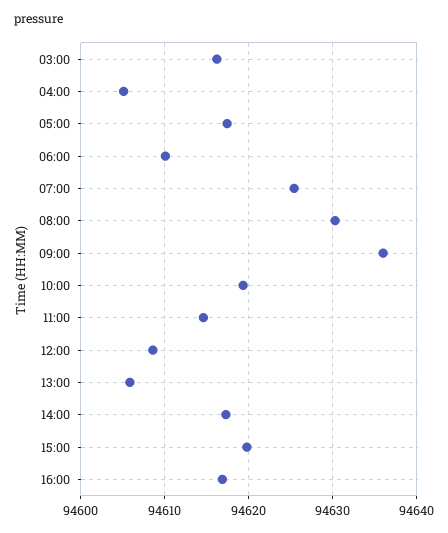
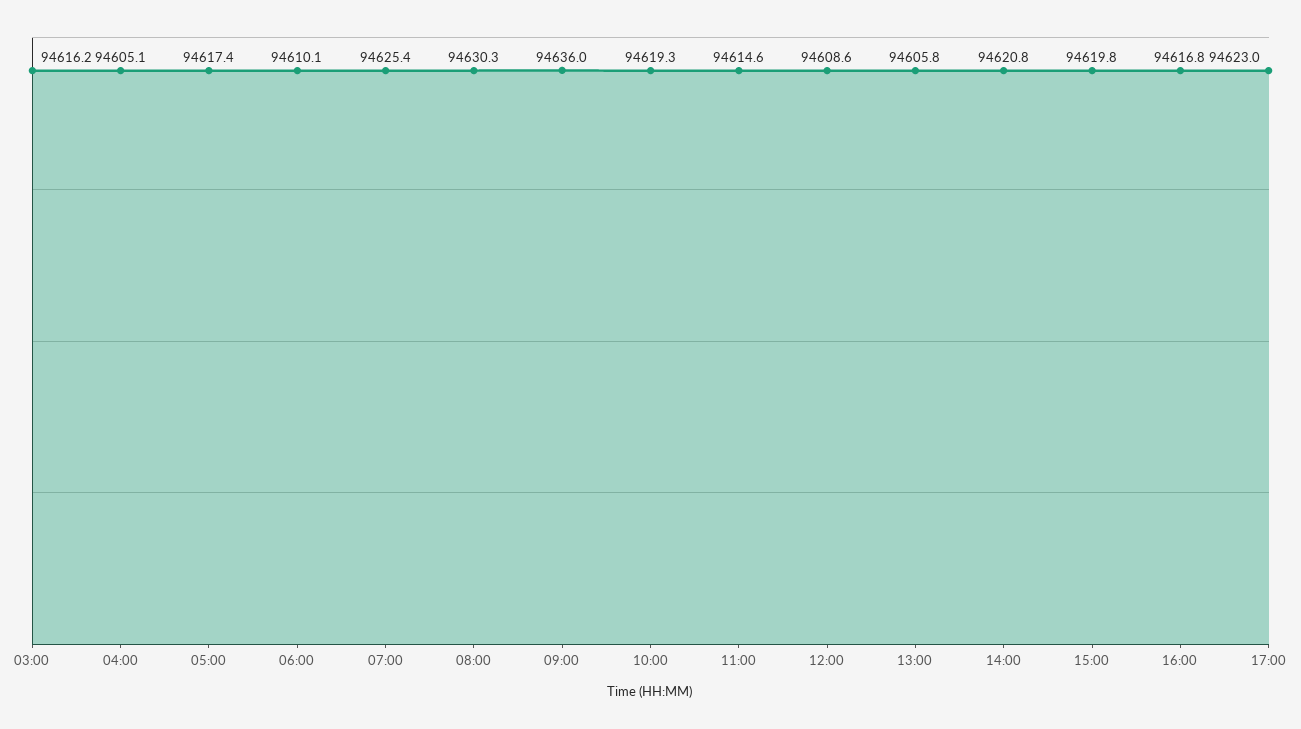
14:00: 94617 -> 94620.8
17:00: none -> 94623

